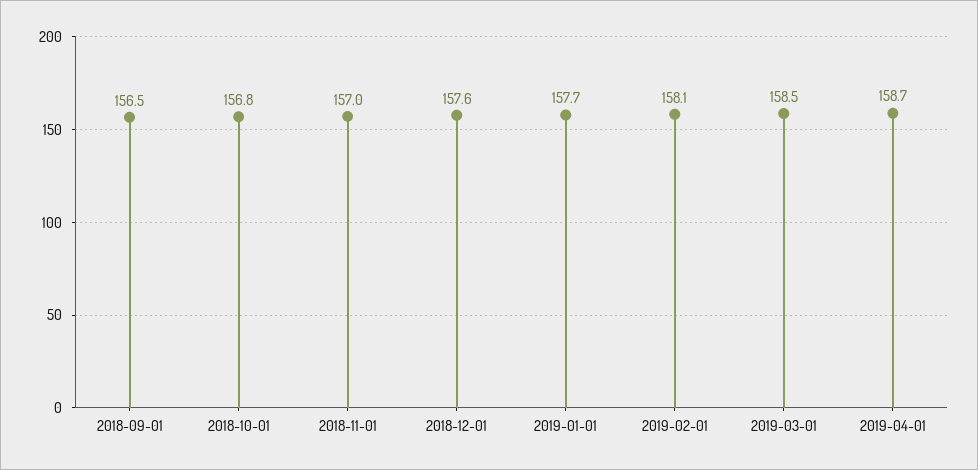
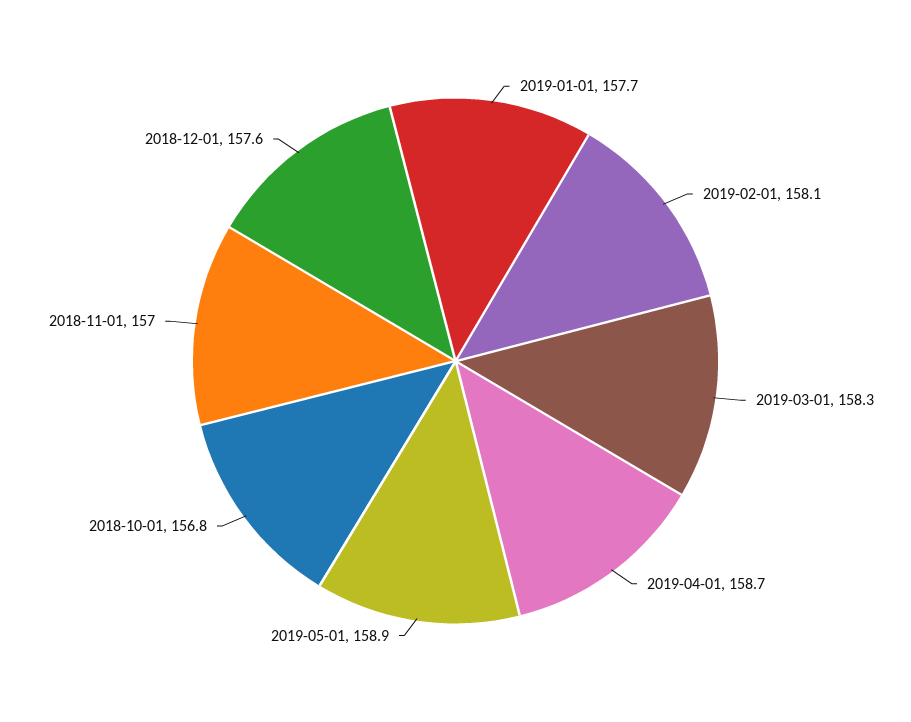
2018-09-01: 156.5 -> none
2019-03-01: 158.5 -> 158.3
2019-05-01: none -> 158.9

